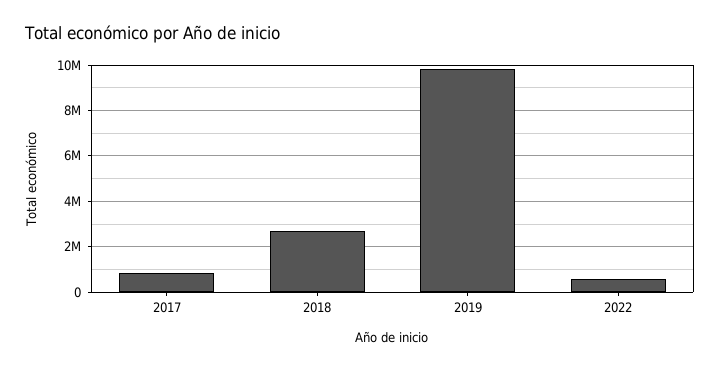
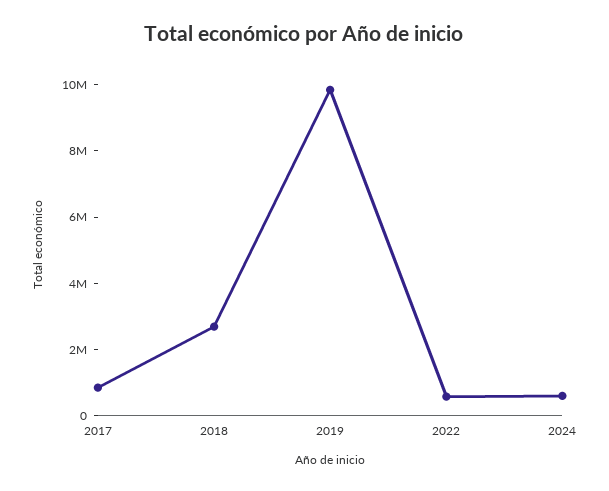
2024: none -> 500000

